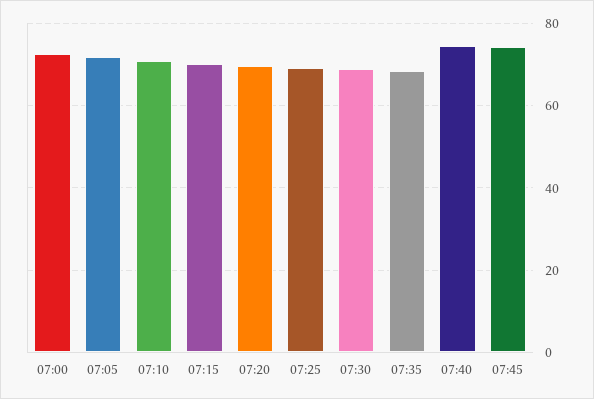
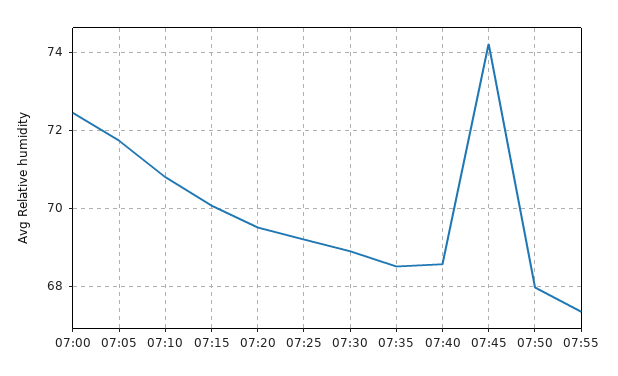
07:40: 74 -> 68.6
07:50: none -> 68
07:55: none -> 67.4

